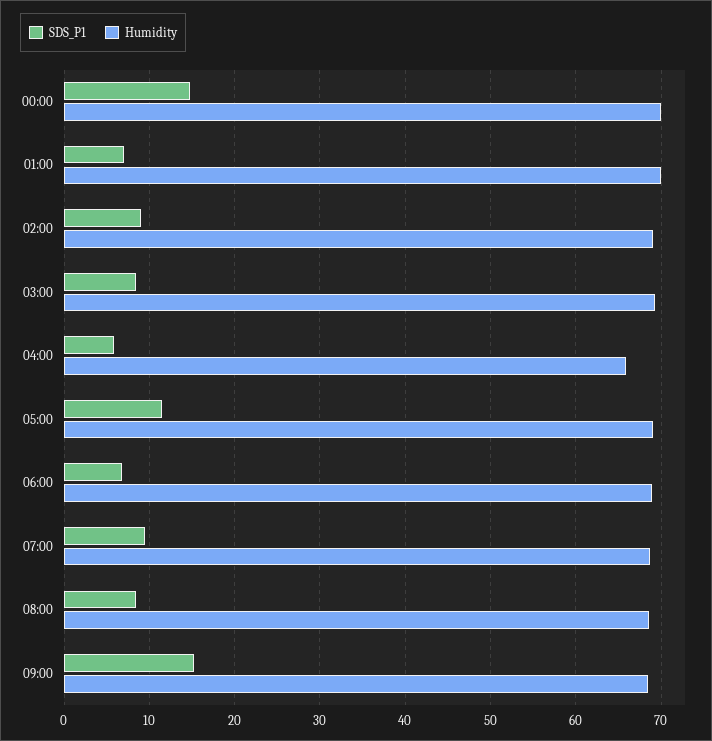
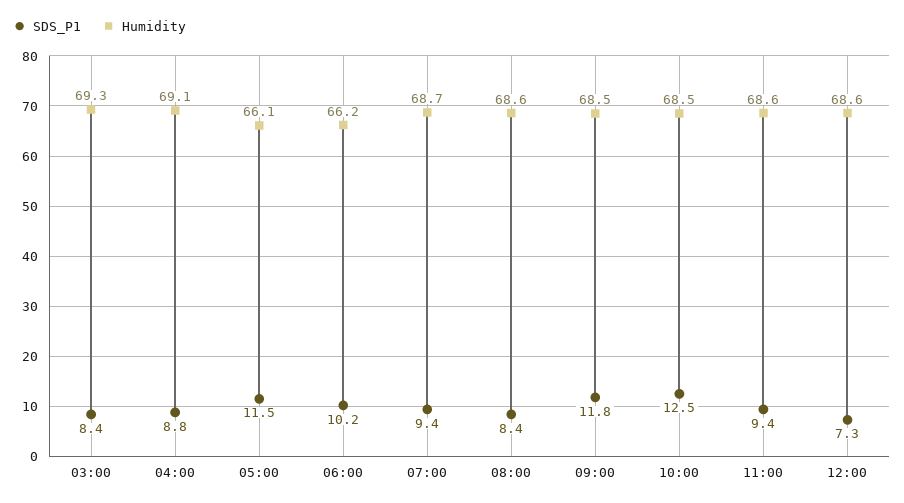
SDS_P1, 00:00: 15 -> none
Humidity, 00:00: 70 -> none
SDS_P1, 01:00: 7 -> none
Humidity, 01:00: 70 -> none
SDS_P1, 02:00: 9 -> none
Humidity, 02:00: 69 -> none
SDS_P1, 04:00: 6 -> 8.8
Humidity, 04:00: 66 -> 69.1
Humidity, 05:00: 69 -> 66.1
SDS_P1, 06:00: 7 -> 10.2
Humidity, 06:00: 69 -> 66.2
SDS_P1, 09:00: 15 -> 11.8
SDS_P1, 10:00: none -> 12.5
Humidity, 10:00: none -> 68.5
SDS_P1, 11:00: none -> 9.4
Humidity, 11:00: none -> 68.6
SDS_P1, 12:00: none -> 7.3
Humidity, 12:00: none -> 68.6

